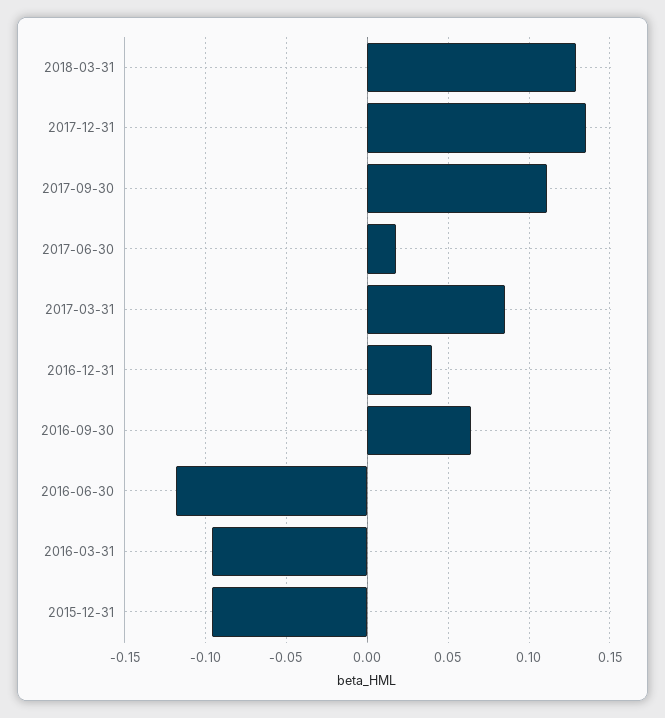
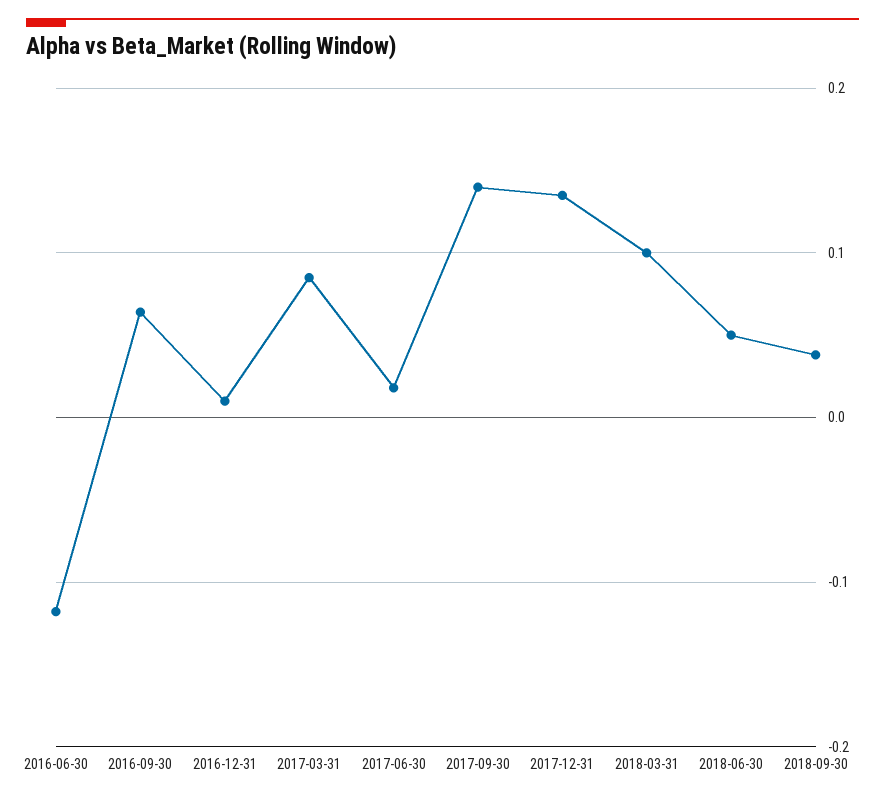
2018-03-31: 0.13 -> 0.1
2017-09-30: 0.11 -> 0.14
2016-12-31: 0.04 -> 0.01
2016-03-31: -0.095 -> none
2015-12-31: -0.095 -> none
2018-06-30: none -> 0.05
2018-09-30: none -> 0.04

